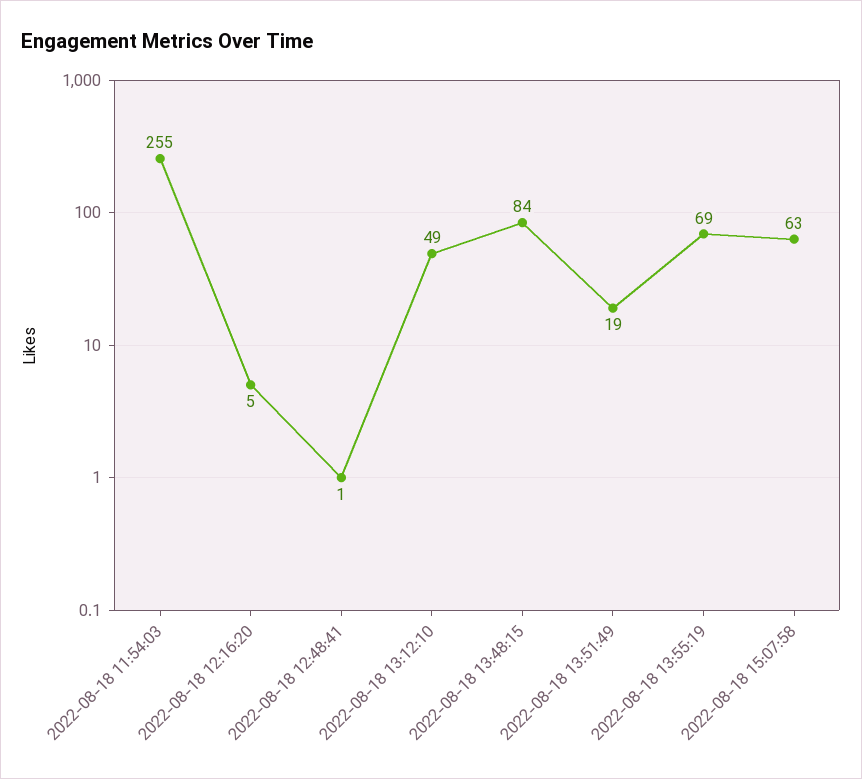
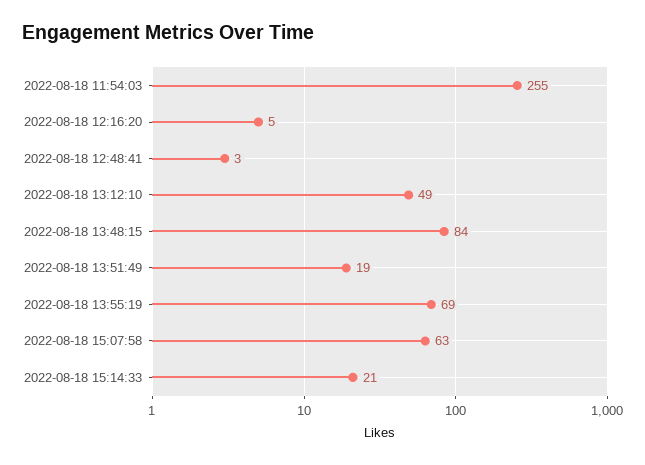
2022-08-18 12:48:41: 1 -> 3
2022-08-18 15:14:33: none -> 21

